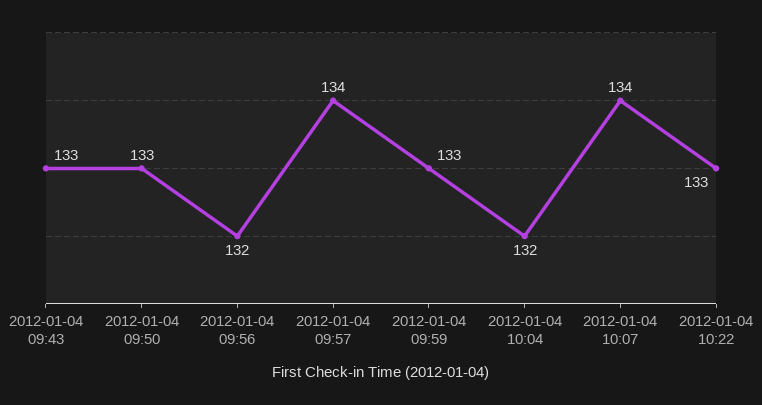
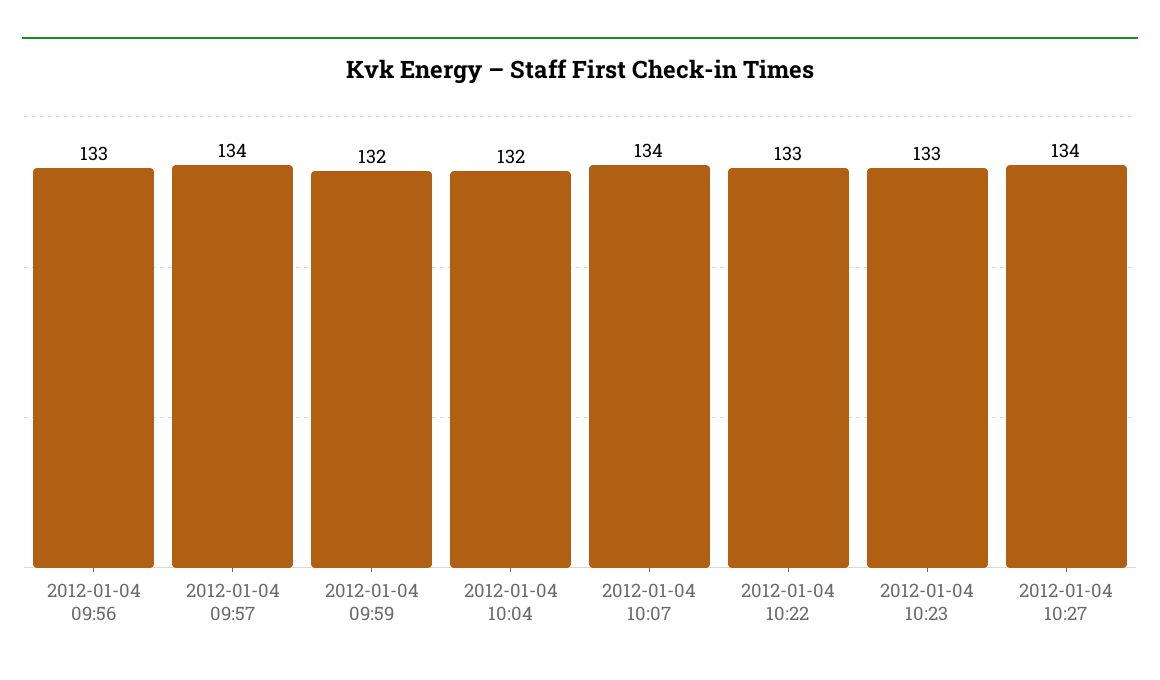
2012-01-04 09:43: 133 -> none
2012-01-04 09:50: 133 -> none
2012-01-04 09:56: 132 -> 133
2012-01-04 09:59: 133 -> 132
2012-01-04 10:23: none -> 133
2012-01-04 10:27: none -> 134

